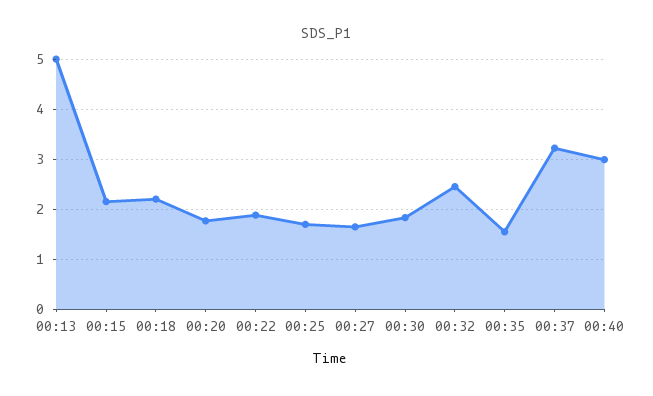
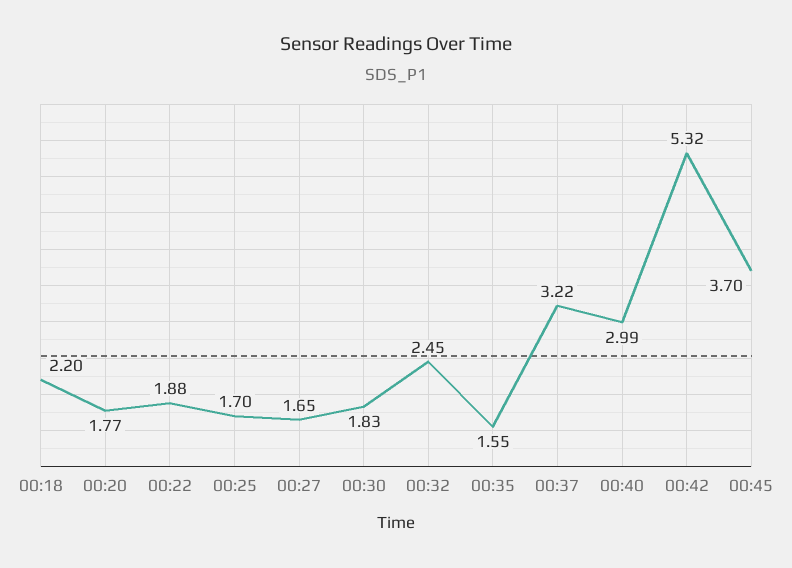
00:13: 5 -> none
00:15: 2.2 -> none
00:42: none -> 5.32
00:45: none -> 3.7

